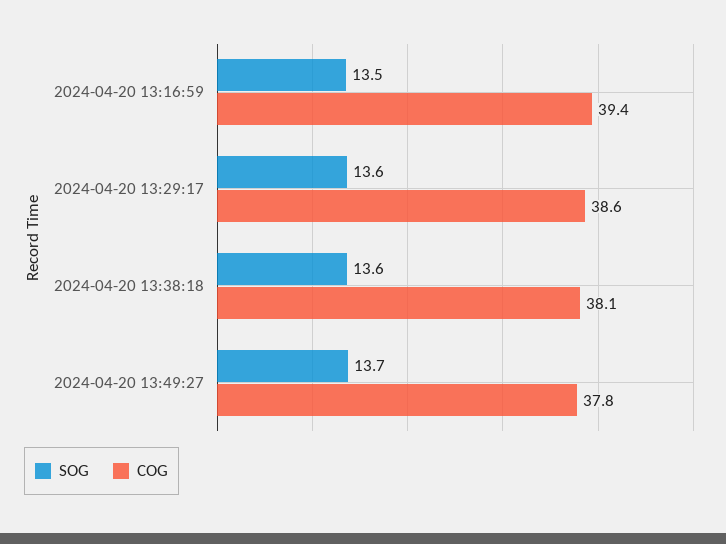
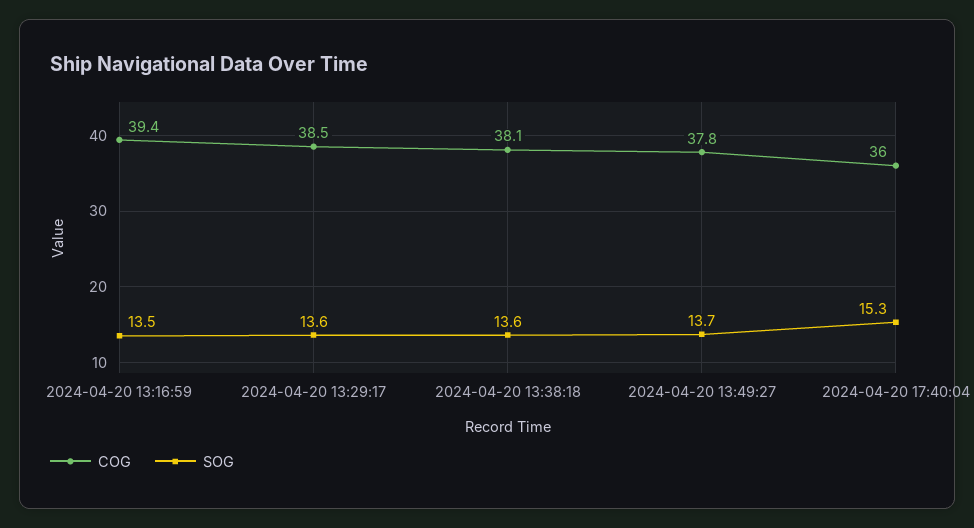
COG, 2024-04-20 13:29:17: 38.6 -> 38.5
COG, 2024-04-20 17:40:04: none -> 36
SOG, 2024-04-20 17:40:04: none -> 15.3

